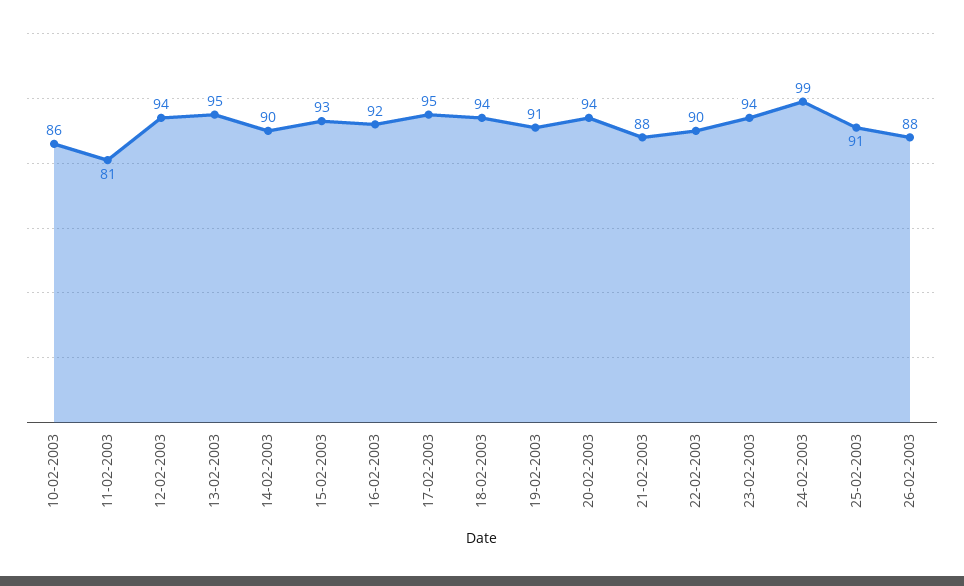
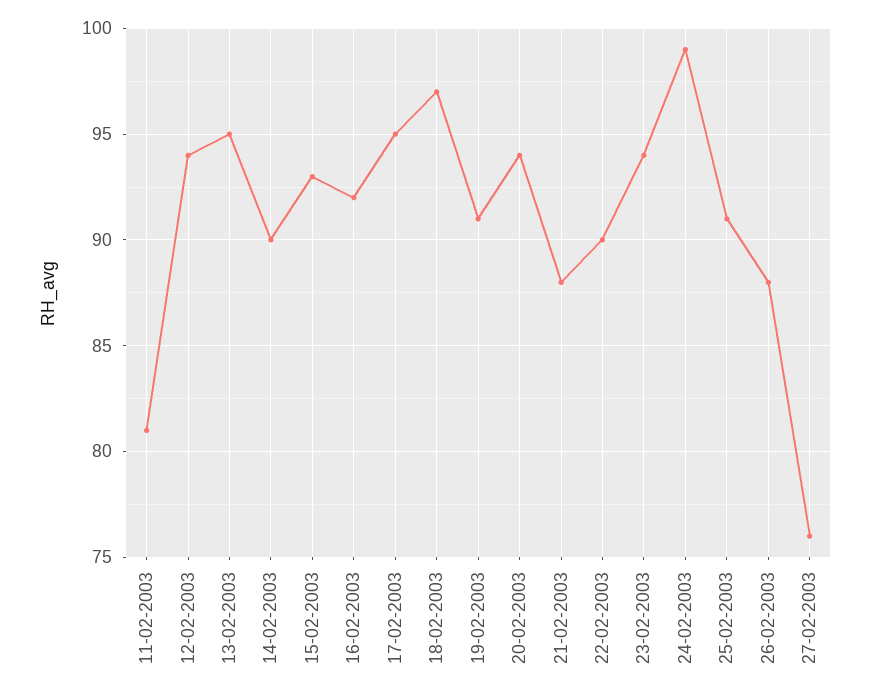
10-02-2003: 86 -> none
18-02-2003: 94 -> 97
27-02-2003: none -> 76

